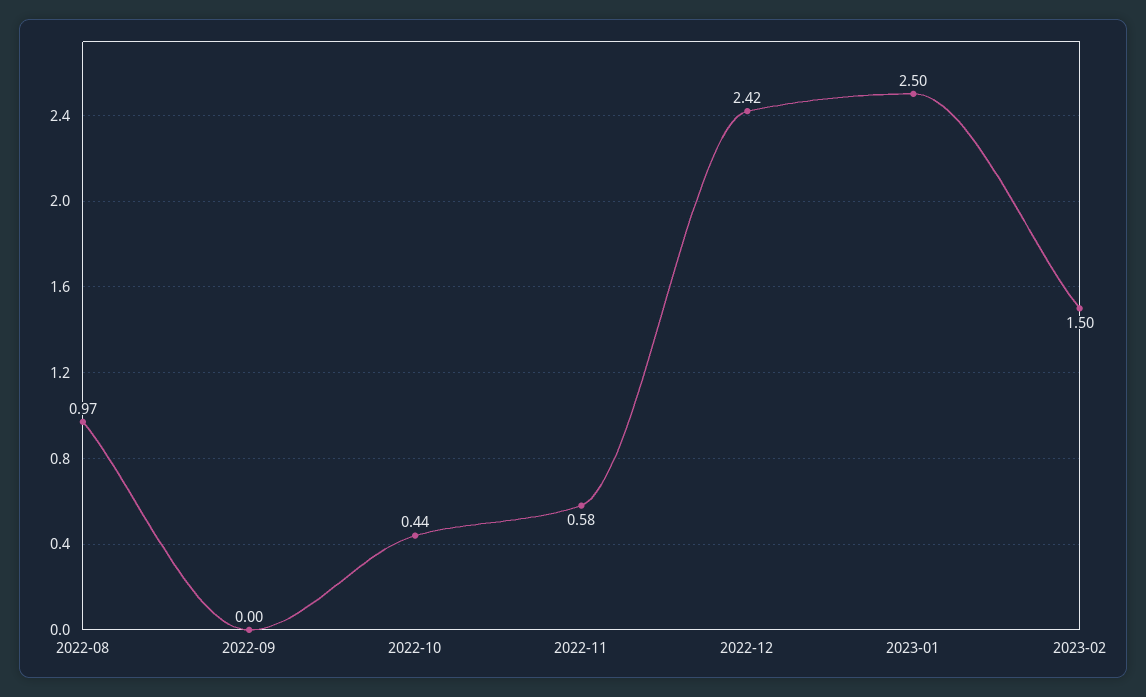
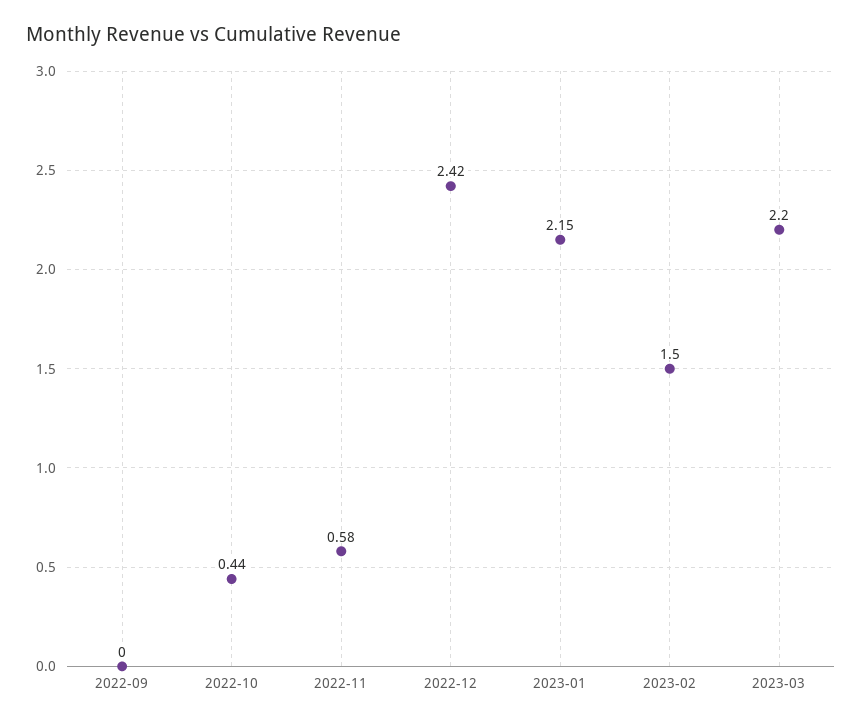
2022-08: 0.97 -> none
2023-01: 2.5 -> 2.15
2023-03: none -> 2.2

